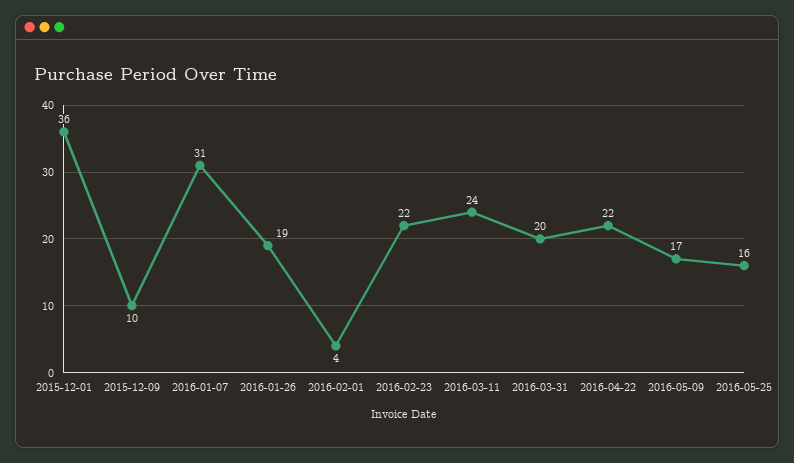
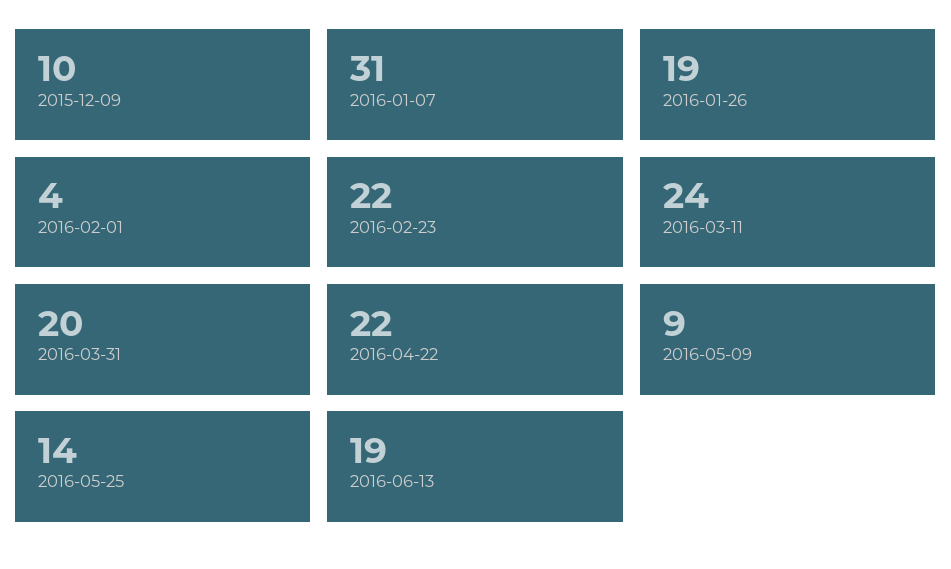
2015-12-01: 36 -> none
2016-05-09: 17 -> 9
2016-05-25: 16 -> 14
2016-06-13: none -> 19

